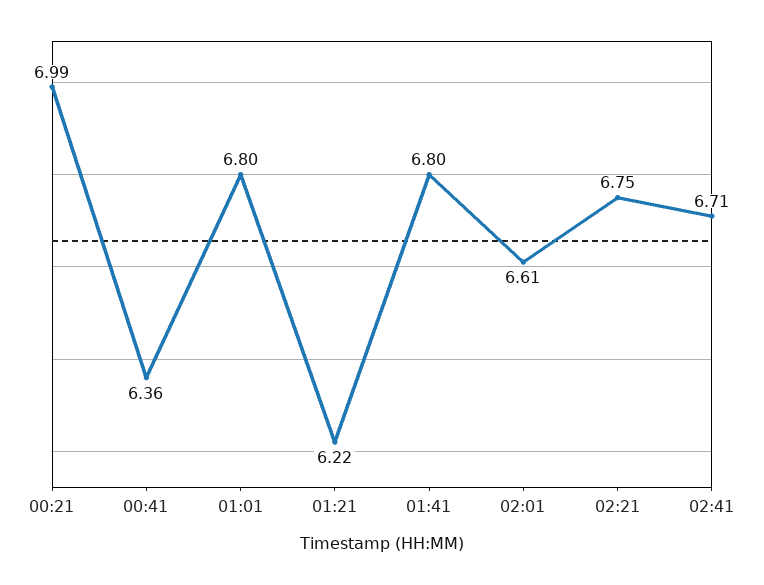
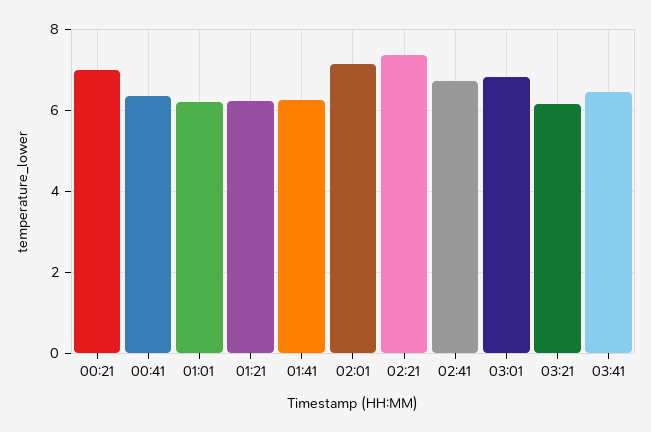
01:01: 6.8 -> 6.2
01:41: 6.8 -> 6.2
02:01: 6.61 -> 7.2
02:21: 6.75 -> 7.4
03:01: none -> 6.8
03:21: none -> 6.2
03:41: none -> 6.4

